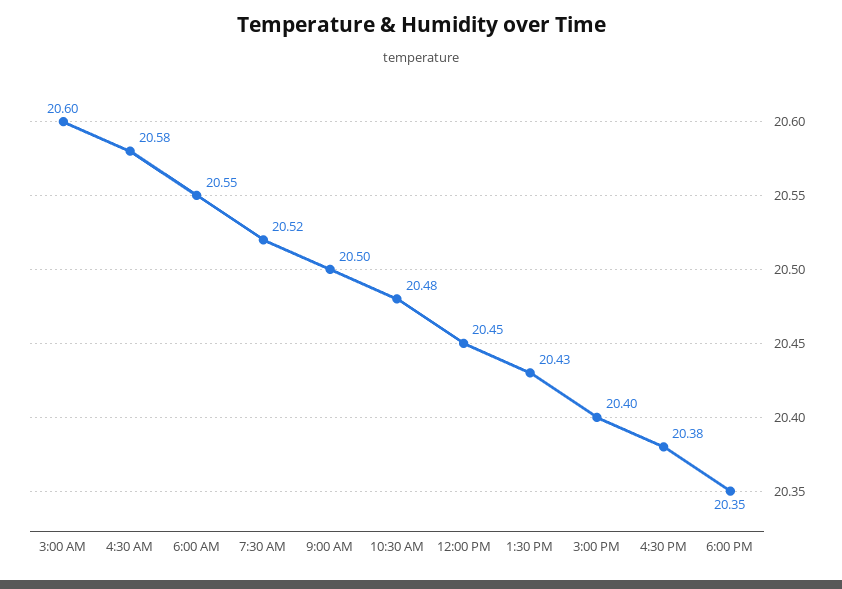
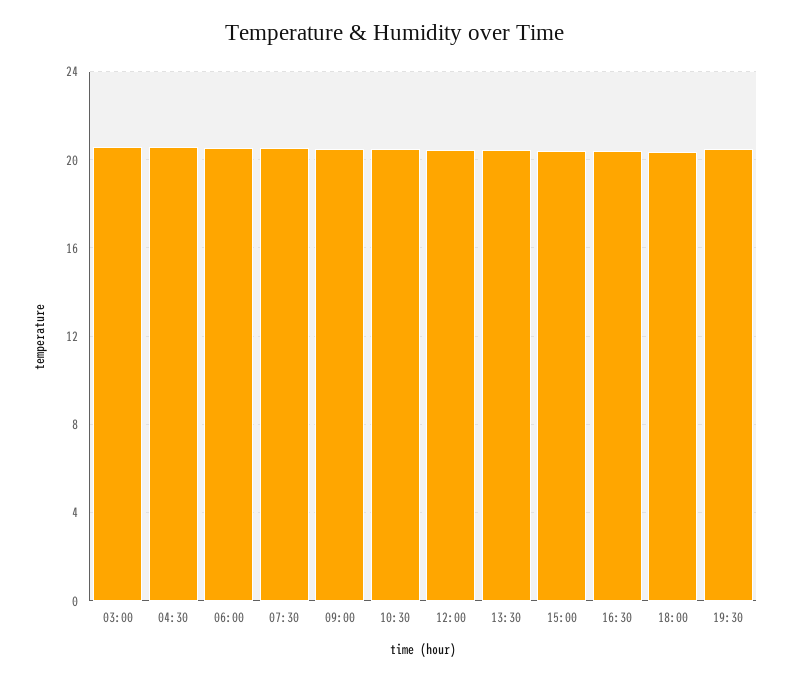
19:30: none -> 20.5

